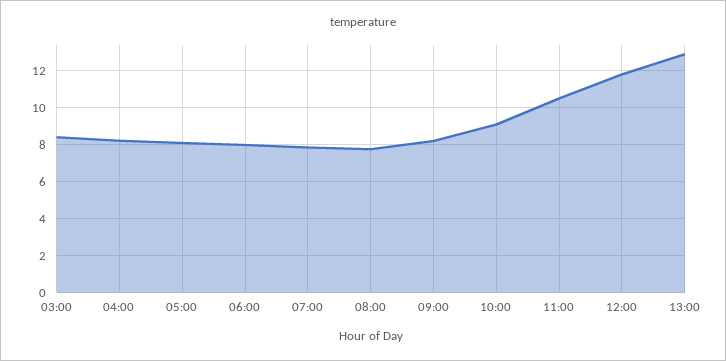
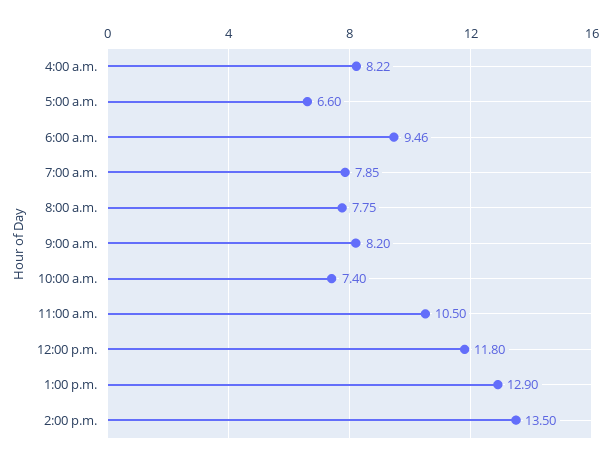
03:00: 8.5 -> none
05:00: 8 -> 6.6
06:00: 8 -> 9.46
10:00: 9 -> 7.4
2:00 p.m.: none -> 13.5

